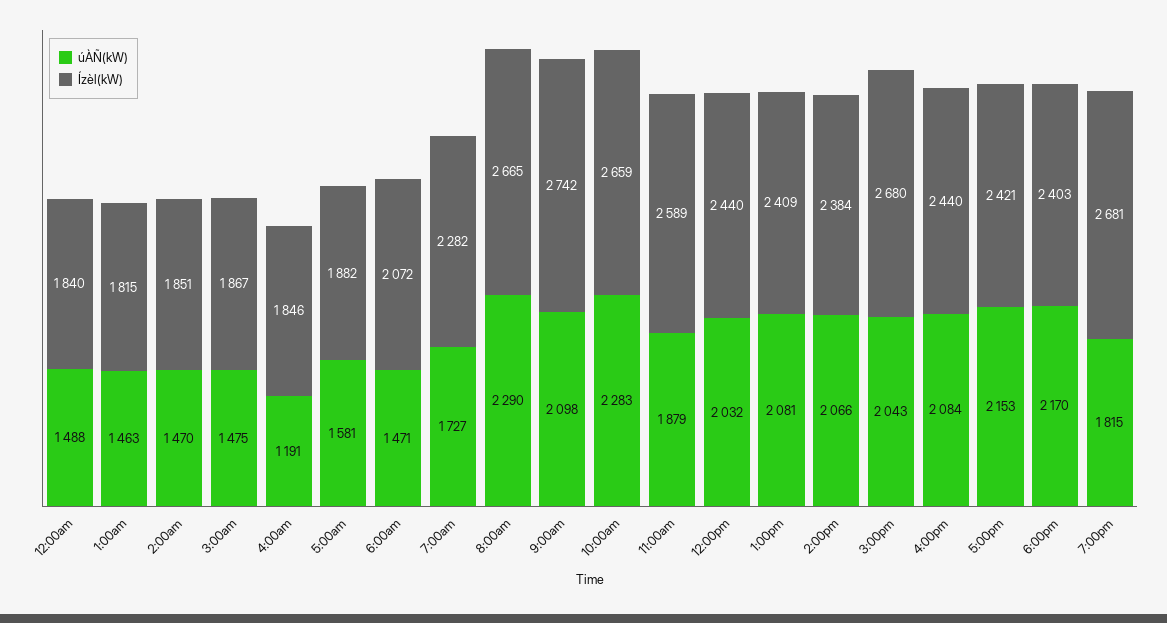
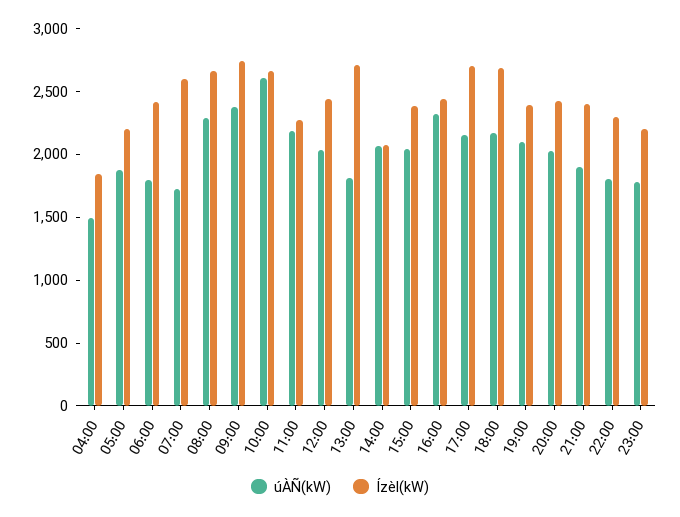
úÀÑ(kW), 12:00am: 1488 -> none
Ízèl(kW), 12:00am: 1840 -> none
úÀÑ(kW), 1:00am: 1463 -> none
Ízèl(kW), 1:00am: 1815 -> none
úÀÑ(kW), 2:00am: 1470 -> none
Ízèl(kW), 2:00am: 1851 -> none
úÀÑ(kW), 3:00am: 1475 -> none
Ízèl(kW), 3:00am: 1867 -> none
úÀÑ(kW), 4:00am: 1191 -> 1500
úÀÑ(kW), 5:00am: 1581 -> 1900
Ízèl(kW), 5:00am: 1882 -> 2200
úÀÑ(kW), 6:00am: 1471 -> 1800
Ízèl(kW), 6:00am: 2072 -> 2400
Ízèl(kW), 7:00am: 2282 -> 2600
úÀÑ(kW), 9:00am: 2098 -> 2400
úÀÑ(kW), 10:00am: 2283 -> 2600
úÀÑ(kW), 11:00am: 1879 -> 2200
Ízèl(kW), 11:00am: 2589 -> 2300
úÀÑ(kW), 1:00pm: 2081 -> 1800
Ízèl(kW), 1:00pm: 2409 -> 2700
Ízèl(kW), 2:00pm: 2384 -> 2100
Ízèl(kW), 3:00pm: 2680 -> 2400
úÀÑ(kW), 4:00pm: 2084 -> 2300
Ízèl(kW), 5:00pm: 2421 -> 2700
Ízèl(kW), 6:00pm: 2403 -> 2700
úÀÑ(kW), 7:00pm: 1815 -> 2100
Ízèl(kW), 7:00pm: 2681 -> 2400
úÀÑ(kW), 20:00: none -> 2000
Ízèl(kW), 20:00: none -> 2400
úÀÑ(kW), 21:00: none -> 1900
Ízèl(kW), 21:00: none -> 2400
úÀÑ(kW), 22:00: none -> 1800
Ízèl(kW), 22:00: none -> 2300
úÀÑ(kW), 23:00: none -> 1800
Ízèl(kW), 23:00: none -> 2200

